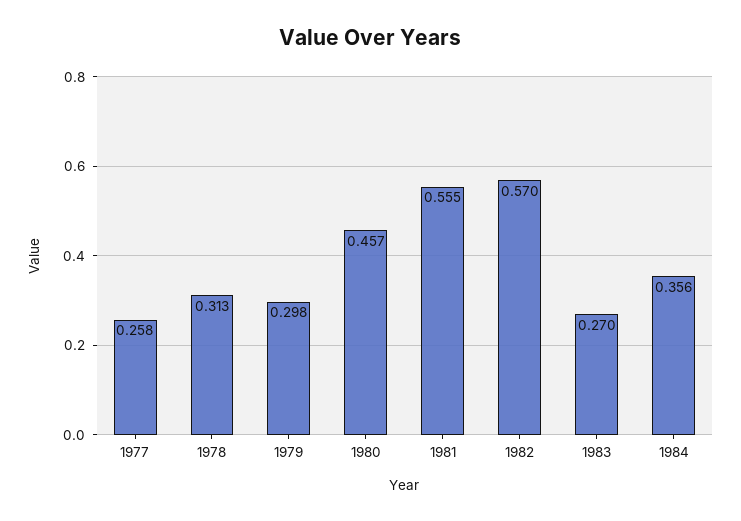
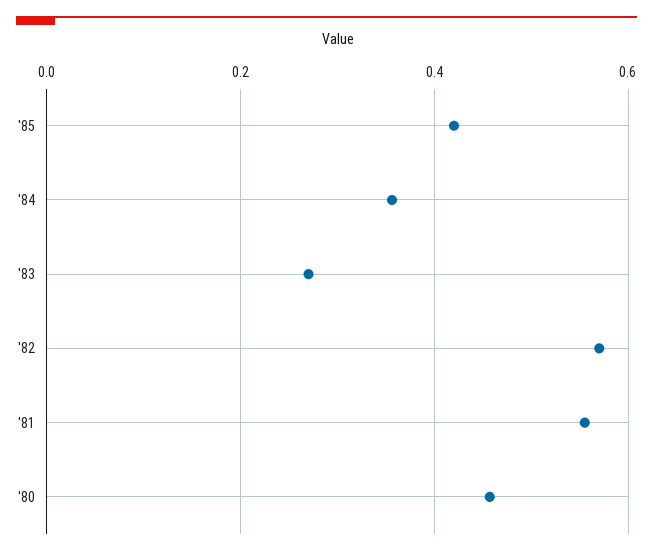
1977: 0.258 -> none
1978: 0.313 -> none
1979: 0.298 -> none
'85: none -> 0.42

